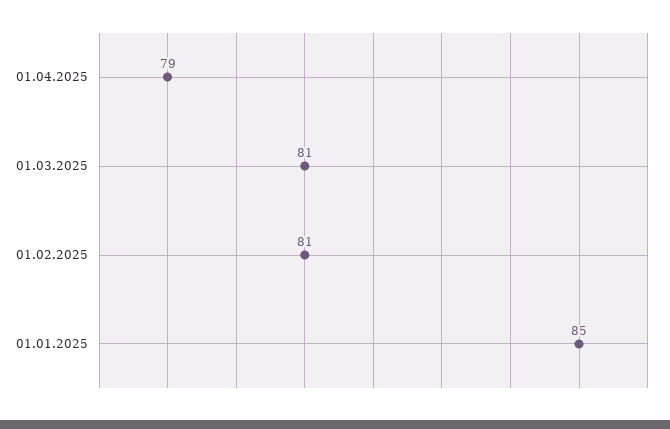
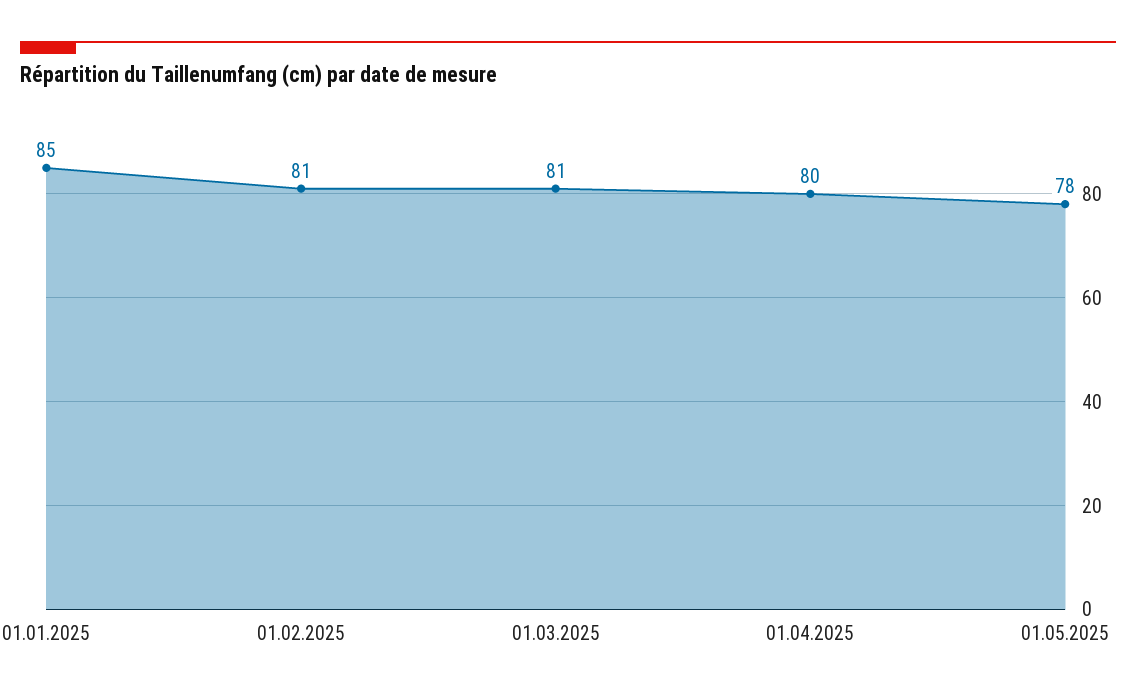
01.04.2025: 79 -> 80
01.05.2025: none -> 78

